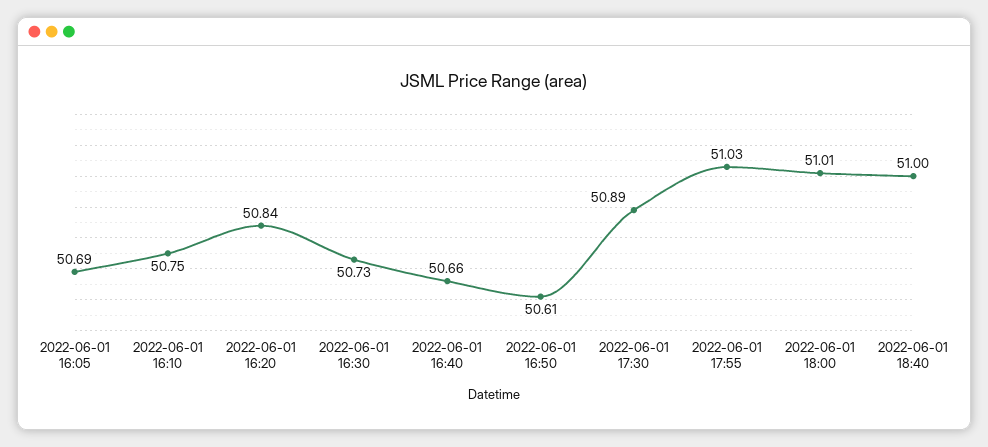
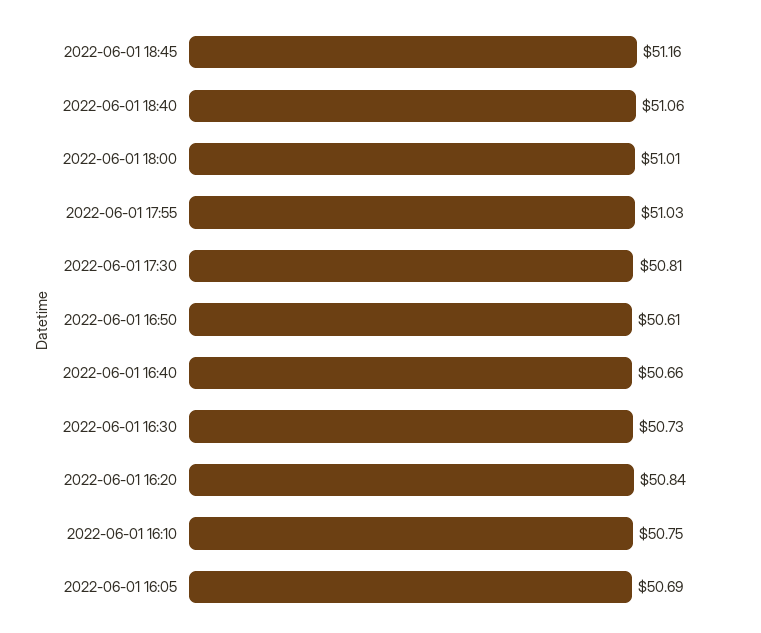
2022-06-01 17:30: 50.89 -> 50.81
2022-06-01 18:40: 51 -> 51.06
2022-06-01 18:45: none -> 51.16

